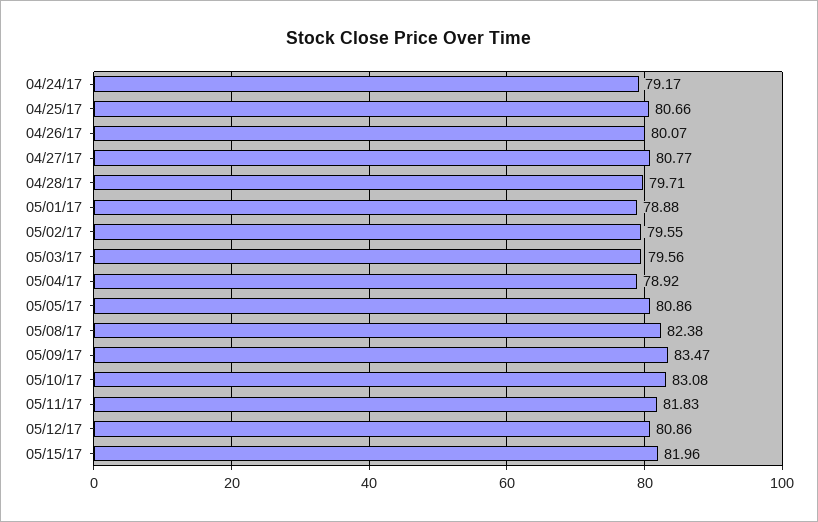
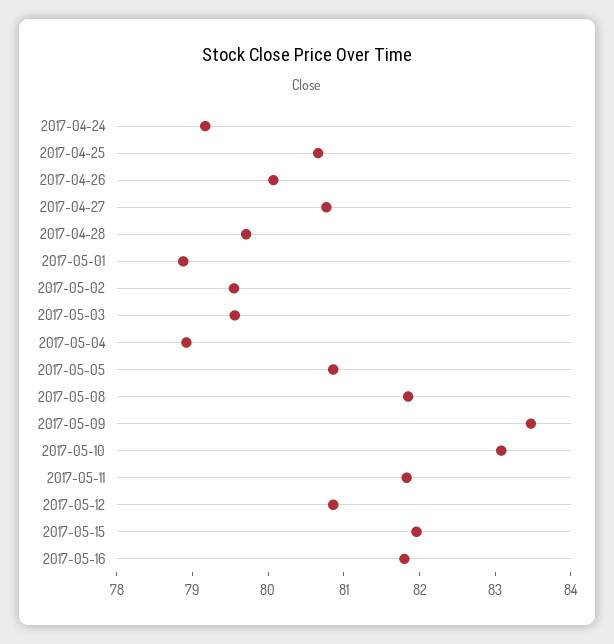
05/08/17: 82.38 -> 81.8
2017-05-16: none -> 81.8

